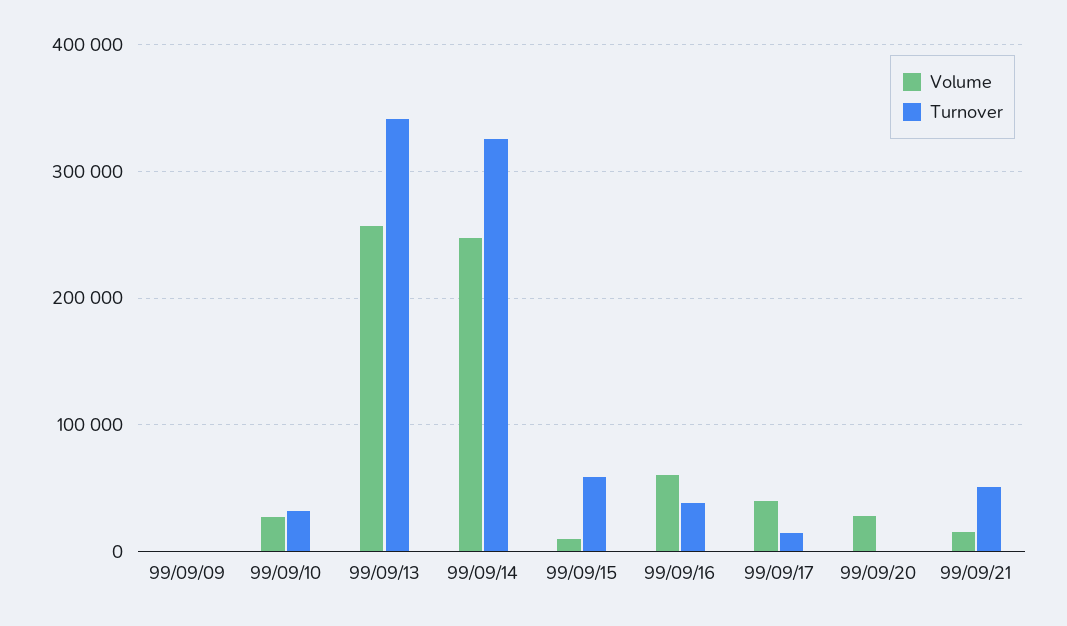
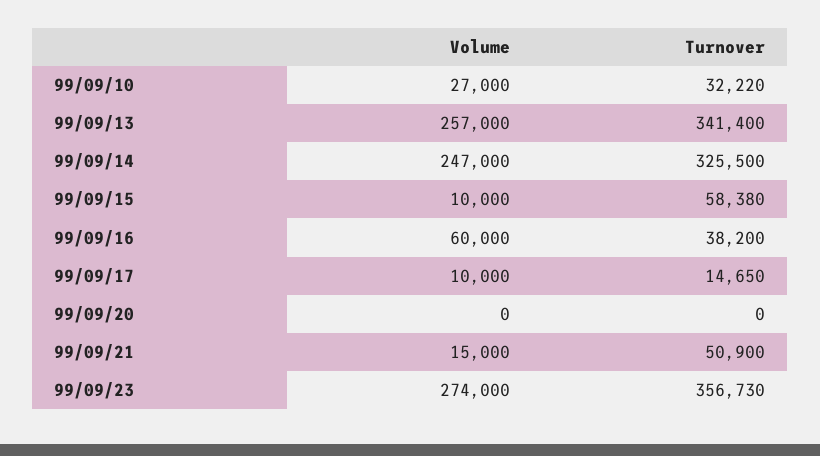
Volume, 99/09/09: 0 -> none
Turnover, 99/09/09: 0 -> none
Volume, 99/09/17: 40000 -> 10000
Volume, 99/09/20: 30000 -> 0
Volume, 99/09/23: none -> 274000
Turnover, 99/09/23: none -> 356730

